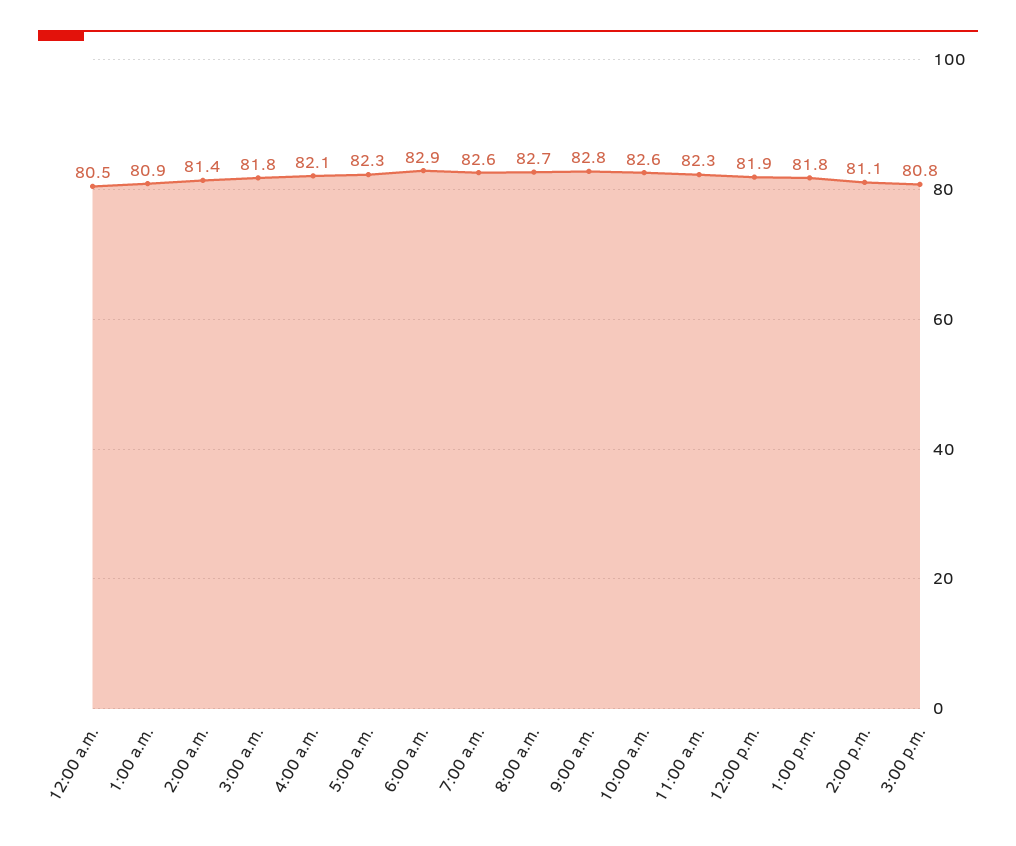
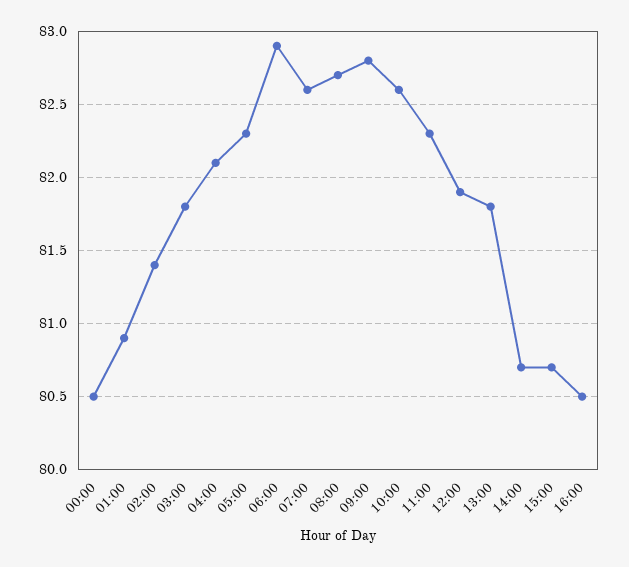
2:00 p.m.: 81.1 -> 80.7
3:00 p.m.: 80.8 -> 80.7
16:00: none -> 80.5

